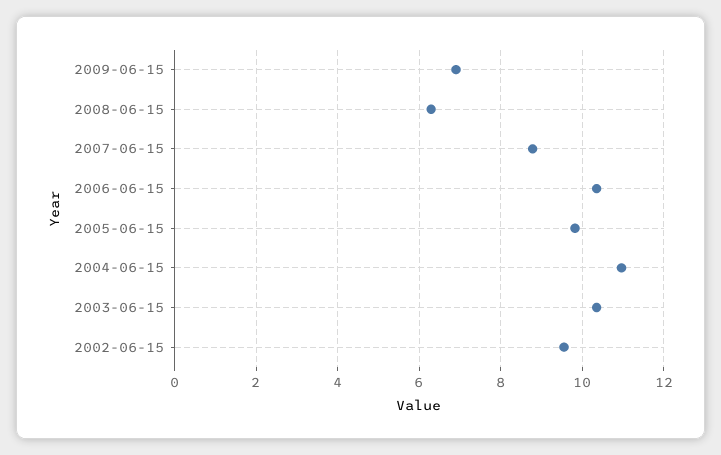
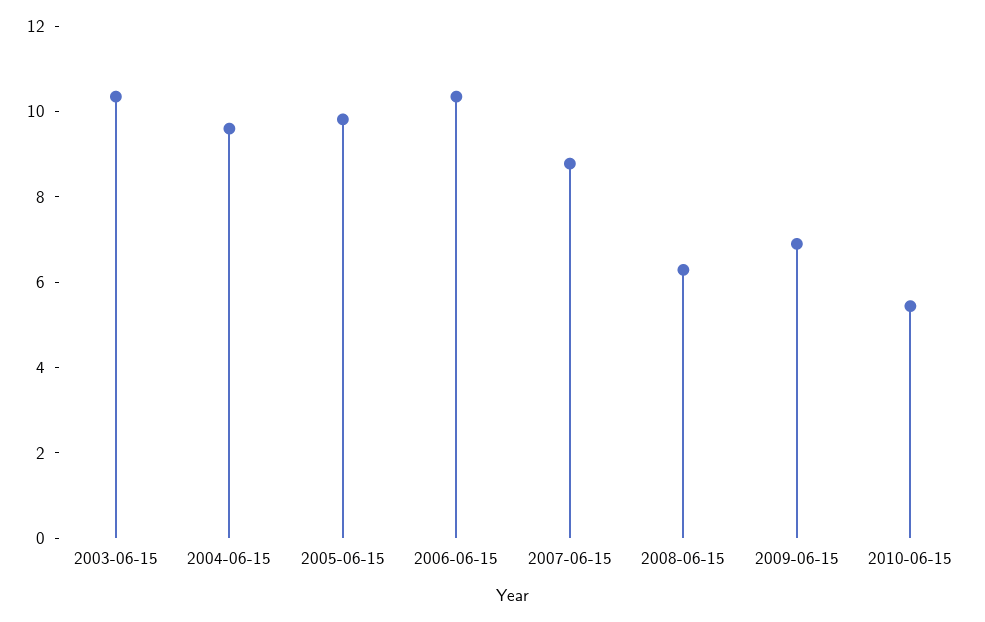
2004-06-15: 11 -> 9.5
2002-06-15: 9.6 -> none
2010-06-15: none -> 5.5

